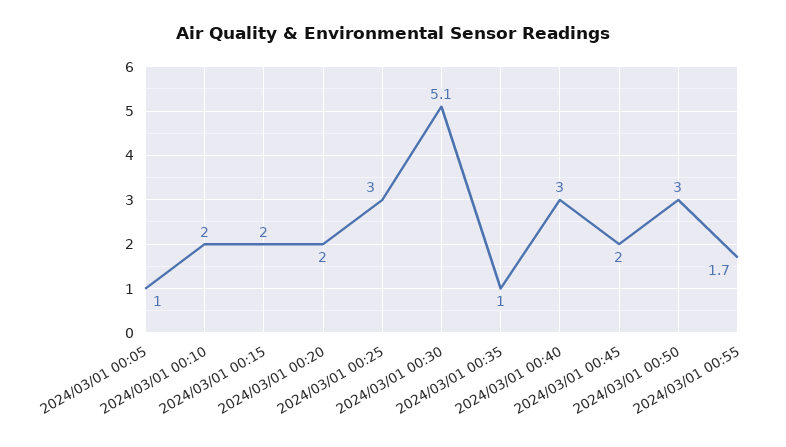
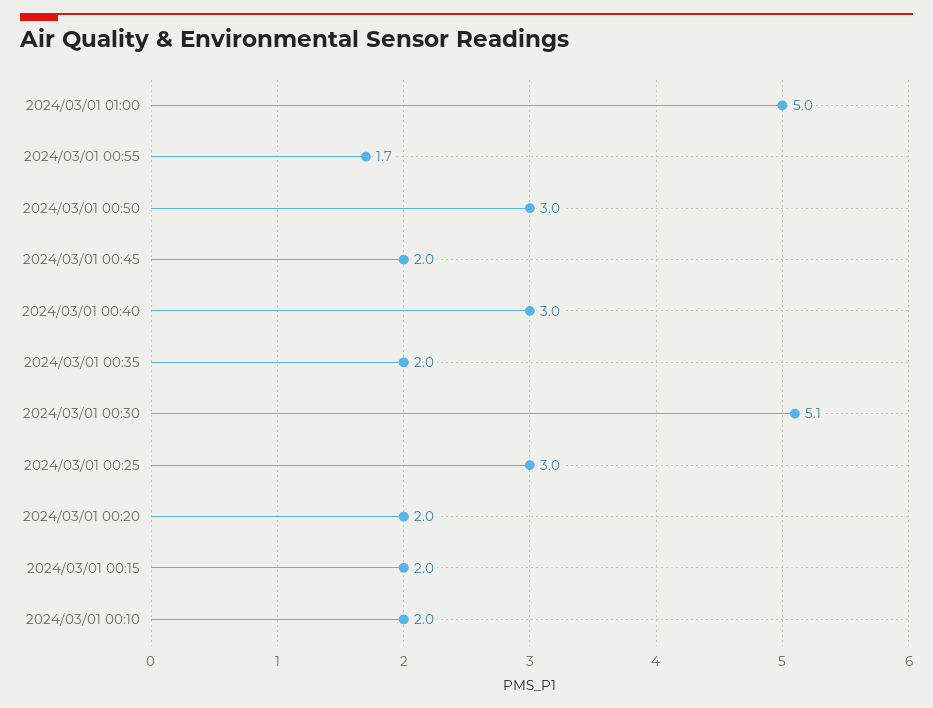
2024/03/01 00:05: 1 -> none
2024/03/01 00:35: 1 -> 2
2024/03/01 01:00: none -> 5

